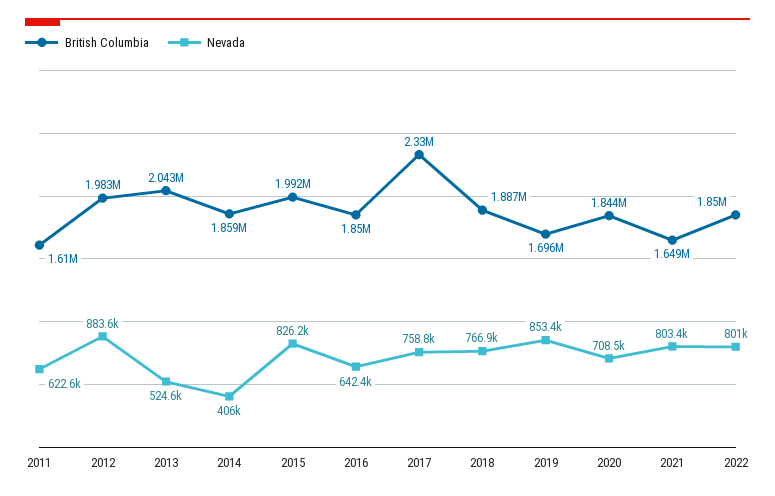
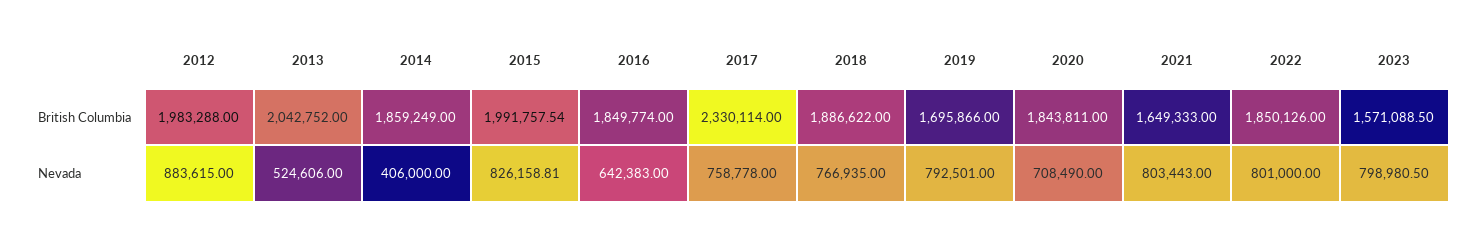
British Columbia, 2011: 1610000 -> none
Nevada, 2011: 622600 -> none
Nevada, 2019: 853400 -> 792501
British Columbia, 2023: none -> 1571088.5
Nevada, 2023: none -> 798980.5

